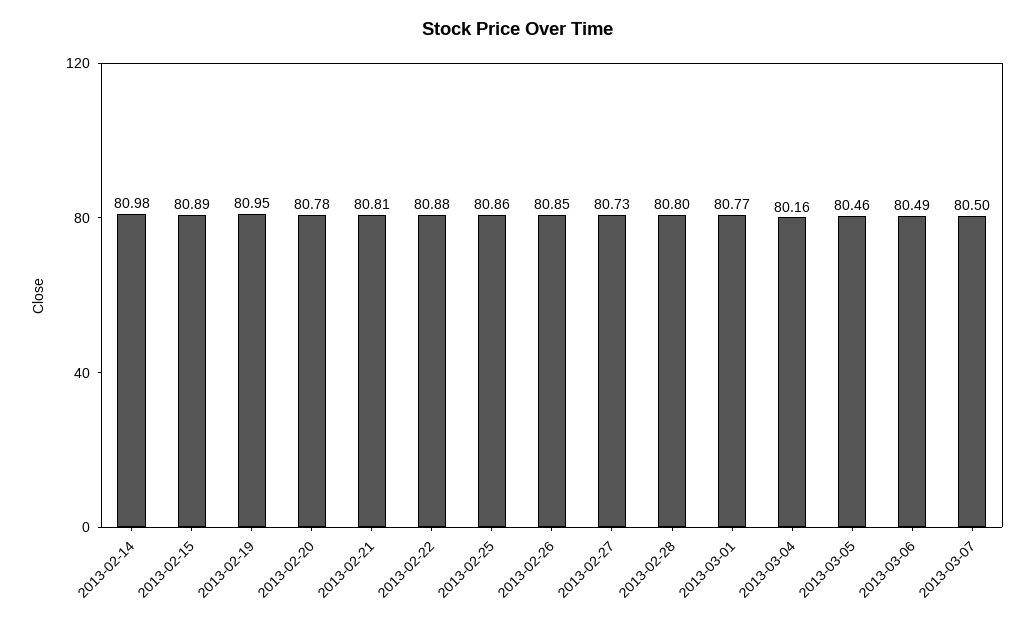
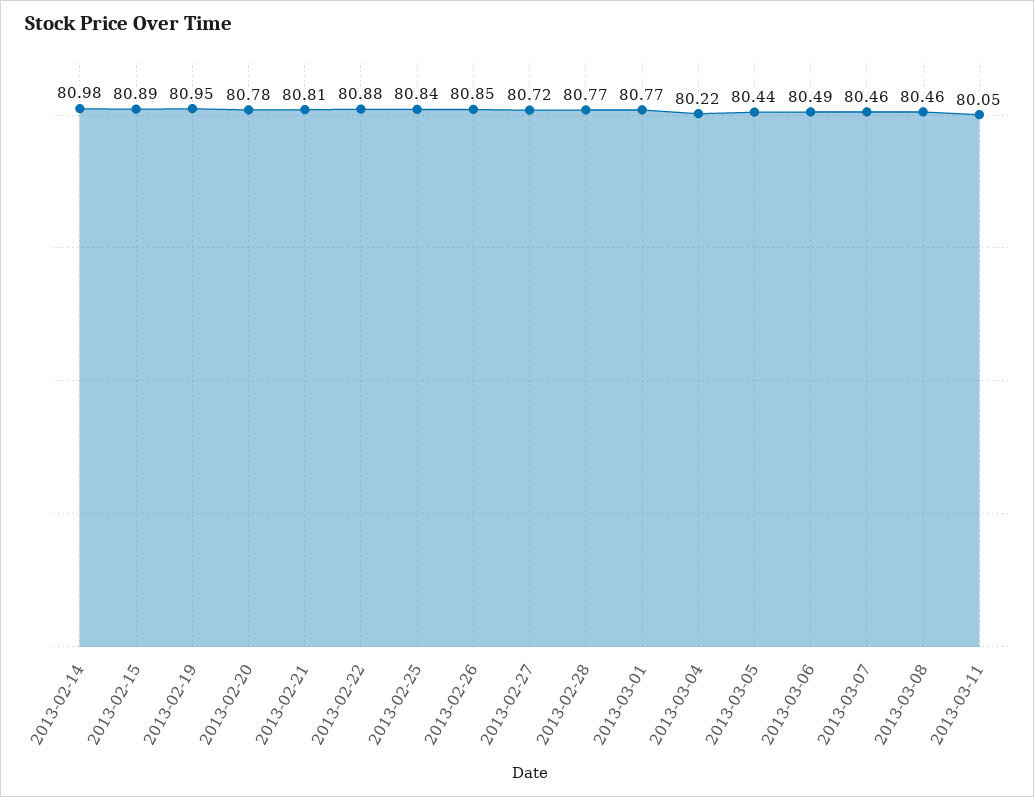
2013-02-25: 80.86 -> 80.84
2013-02-27: 80.73 -> 80.72
2013-02-28: 80.8 -> 80.77
2013-03-04: 80.16 -> 80.22
2013-03-05: 80.46 -> 80.44
2013-03-07: 80.5 -> 80.46
2013-03-08: none -> 80.46
2013-03-11: none -> 80.05

